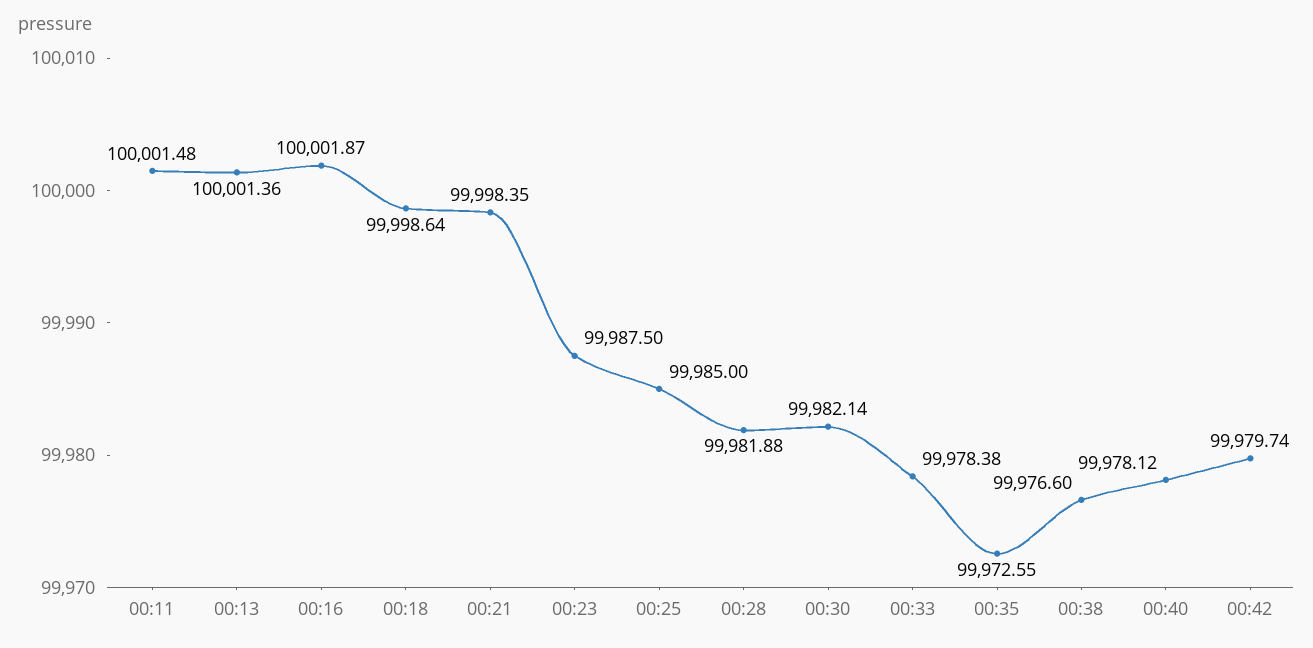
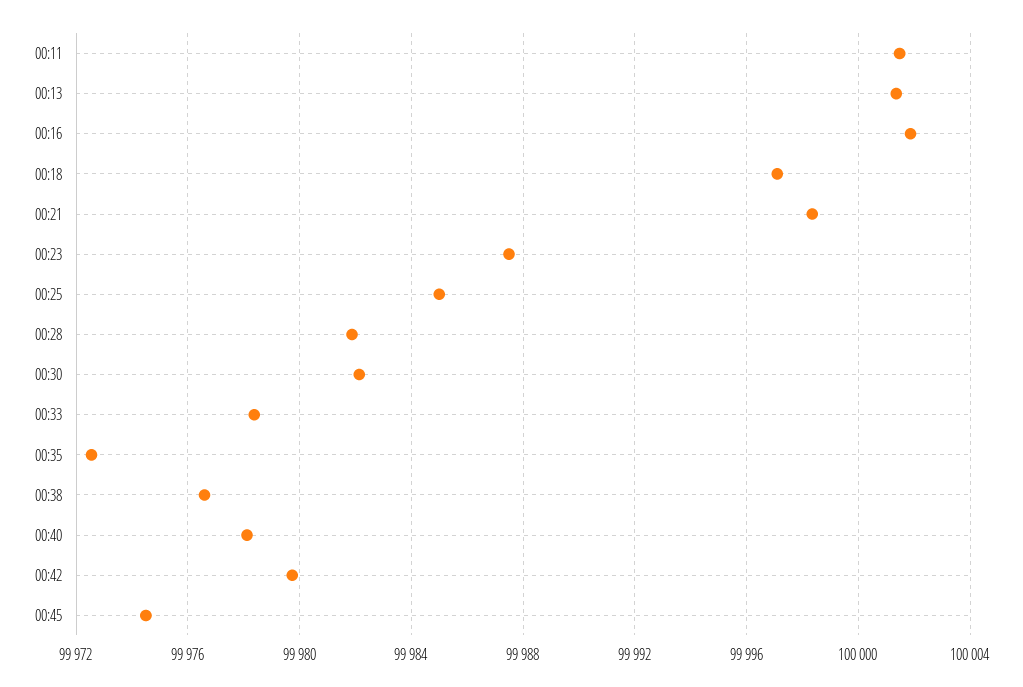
00:18: 99998.64 -> 99997
00:45: none -> 99974.5

